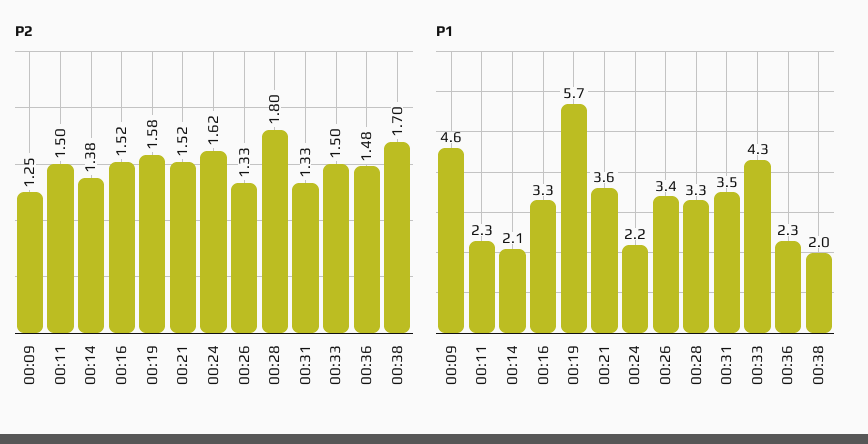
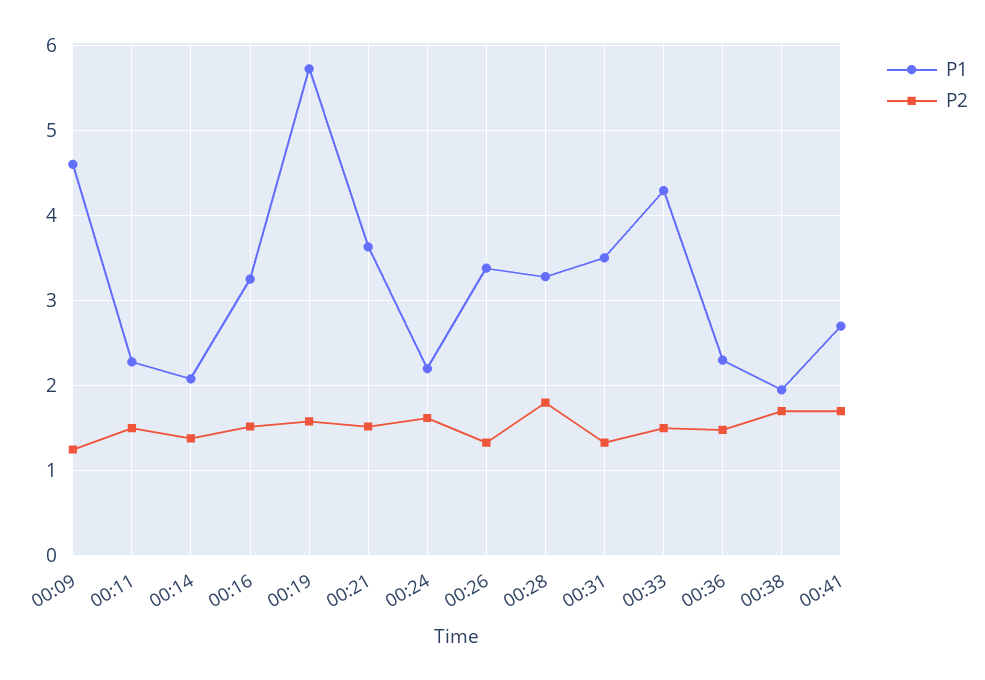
P1, 00:41: none -> 2.7
P2, 00:41: none -> 1.7

